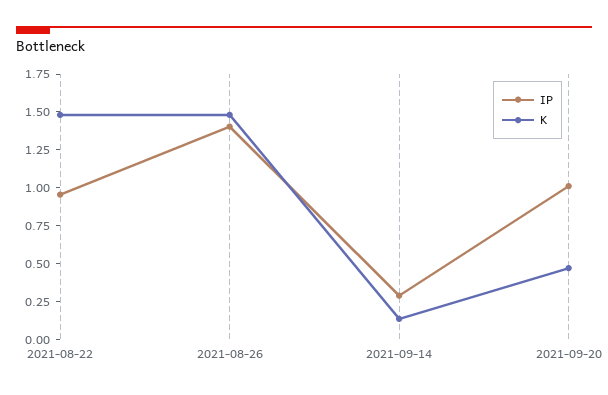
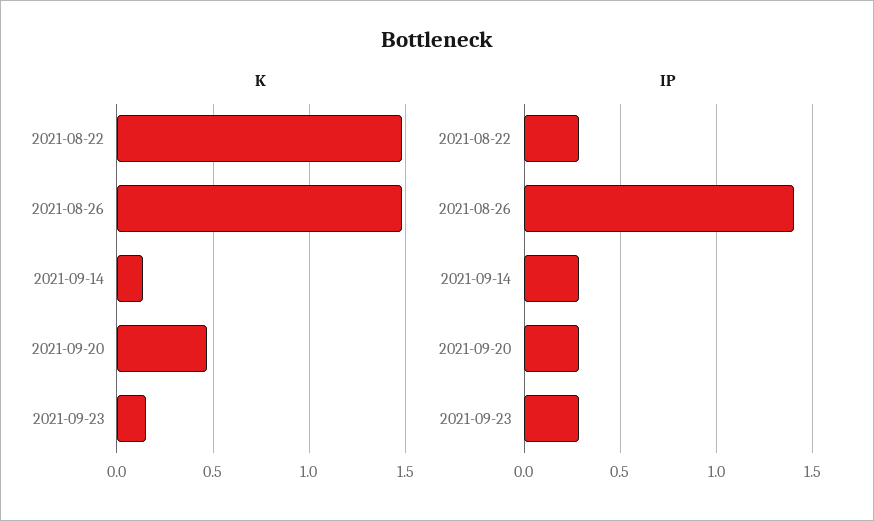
IP, 2021-08-22: 1 -> 0.3
IP, 2021-09-20: 1 -> 0.3
K, 2021-09-23: none -> 0.15
IP, 2021-09-23: none -> 0.3

